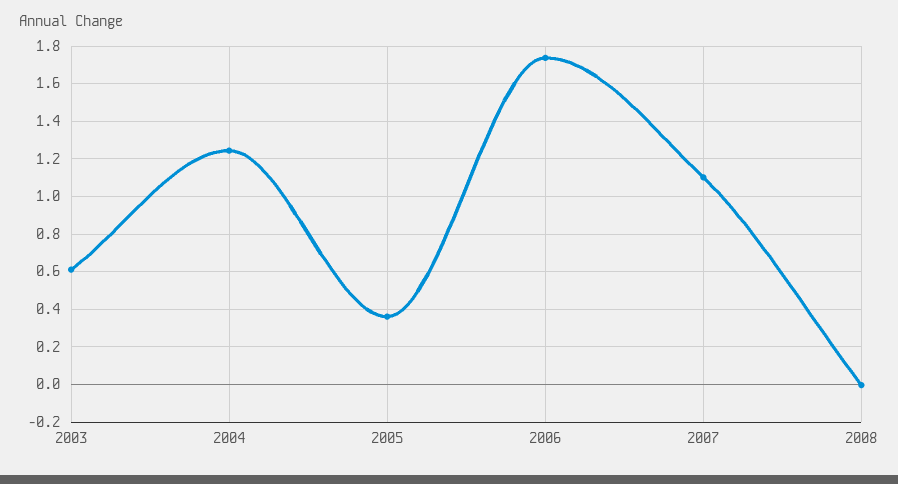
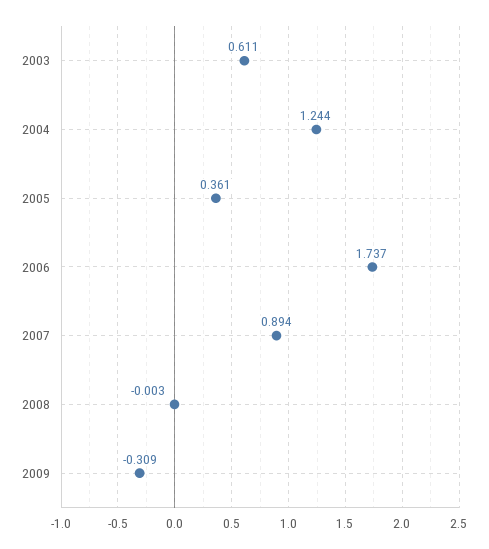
2007: 1.1 -> 0.894
2009: none -> -0.309

